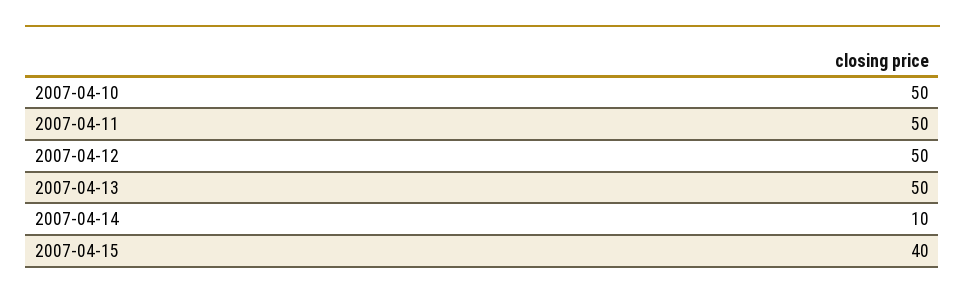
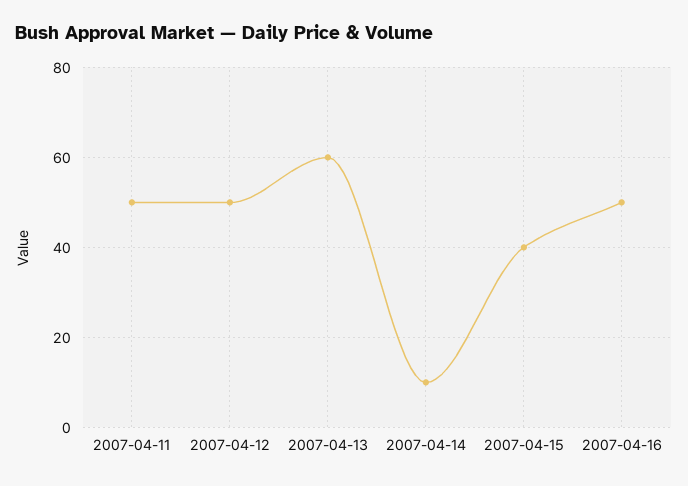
2007-04-10: 50 -> none
2007-04-13: 50 -> 60
2007-04-16: none -> 50

